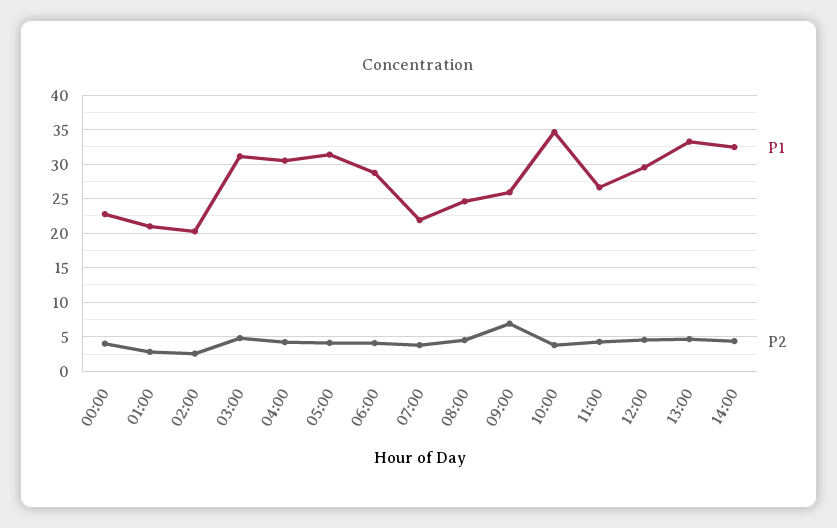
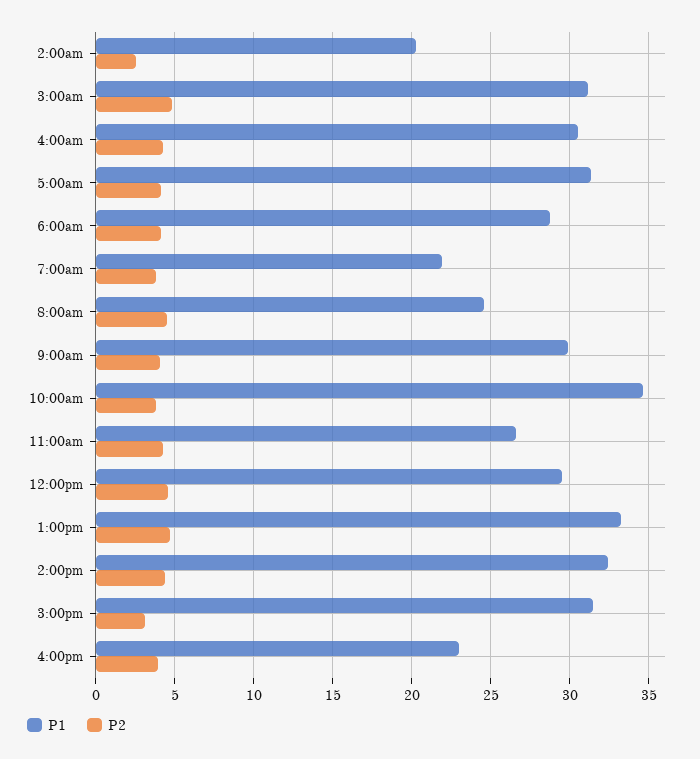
P1, 00:00: 23 -> none
P2, 00:00: 4 -> none
P1, 01:00: 21 -> none
P2, 01:00: 3 -> none
P1, 09:00: 26 -> 30
P2, 09:00: 7 -> 4
P1, 3:00pm: none -> 31.5
P2, 3:00pm: none -> 3
P1, 4:00pm: none -> 23
P2, 4:00pm: none -> 4

